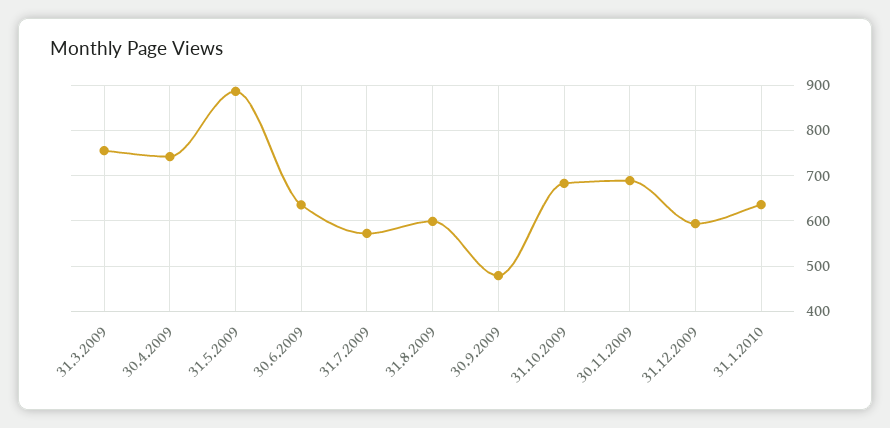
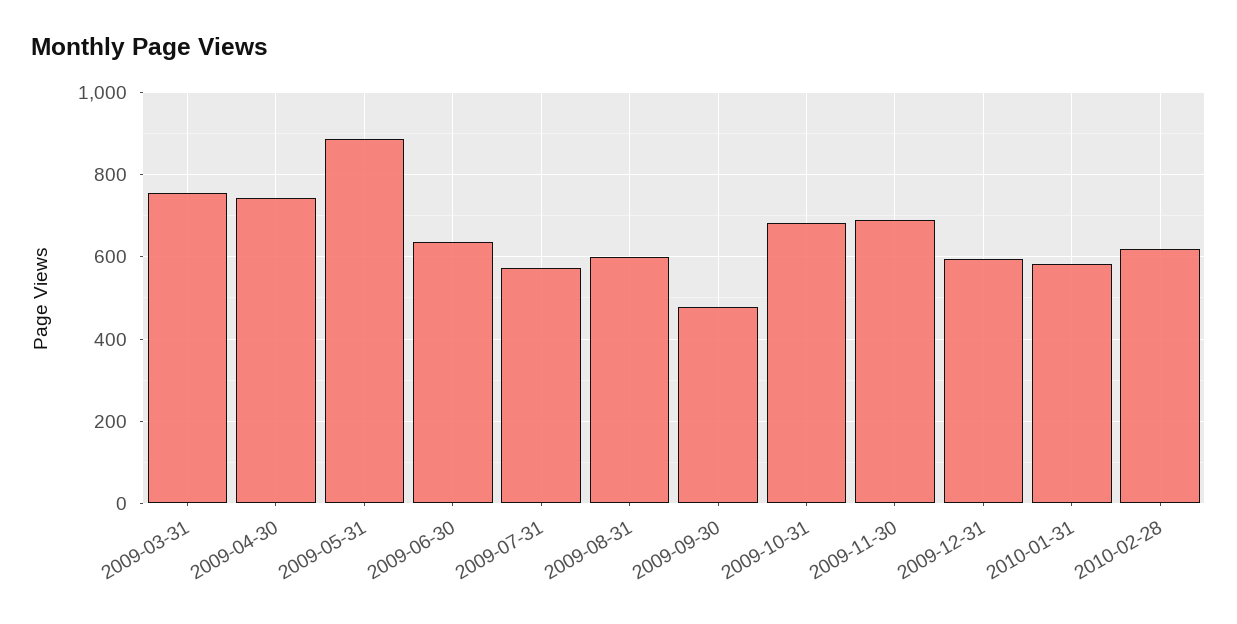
31.1.2010: 640 -> 580
2010-02-28: none -> 620

